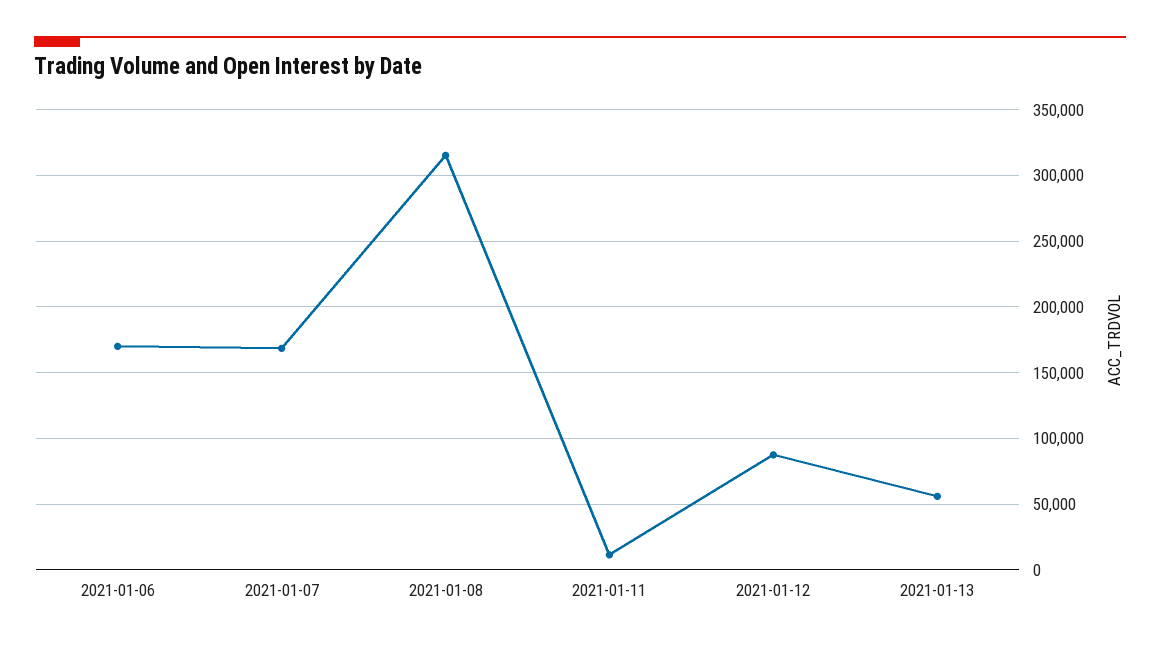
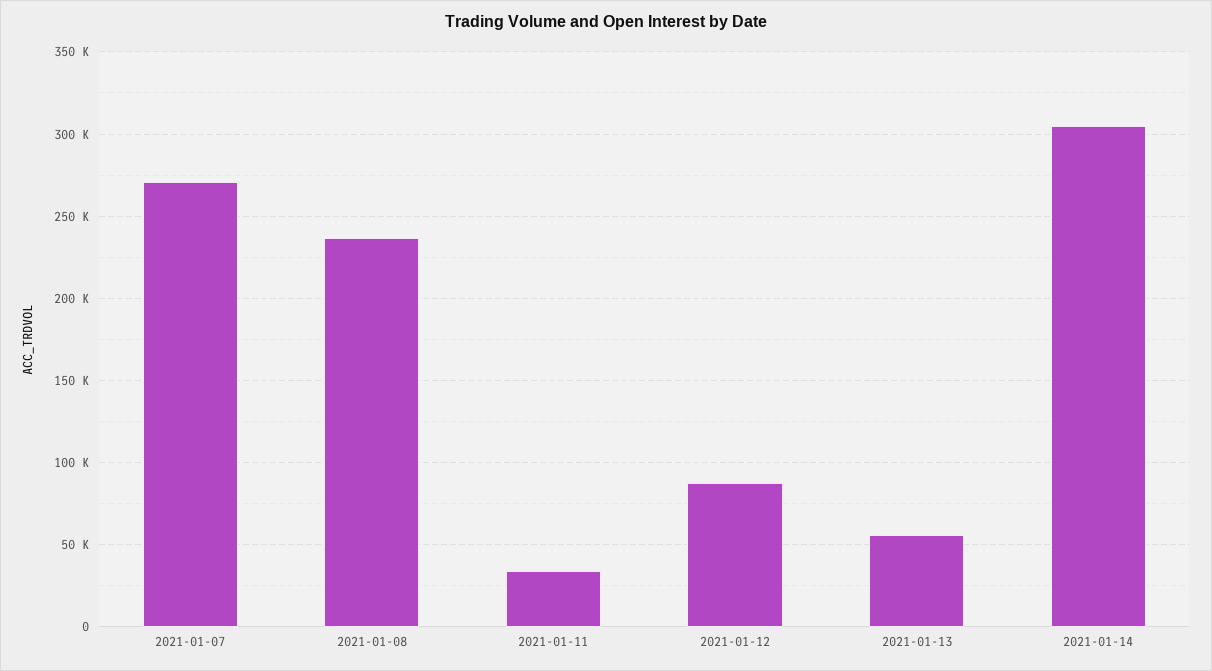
2021-01-06: 170000 -> none
2021-01-07: 170000 -> 270000
2021-01-08: 315000 -> 235000
2021-01-11: 10000 -> 35000
2021-01-14: none -> 305000

